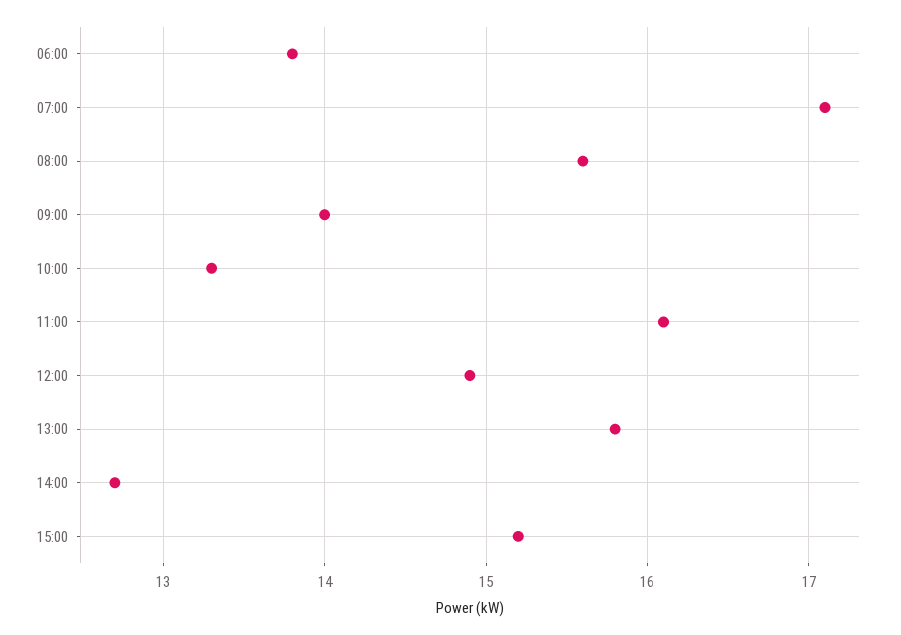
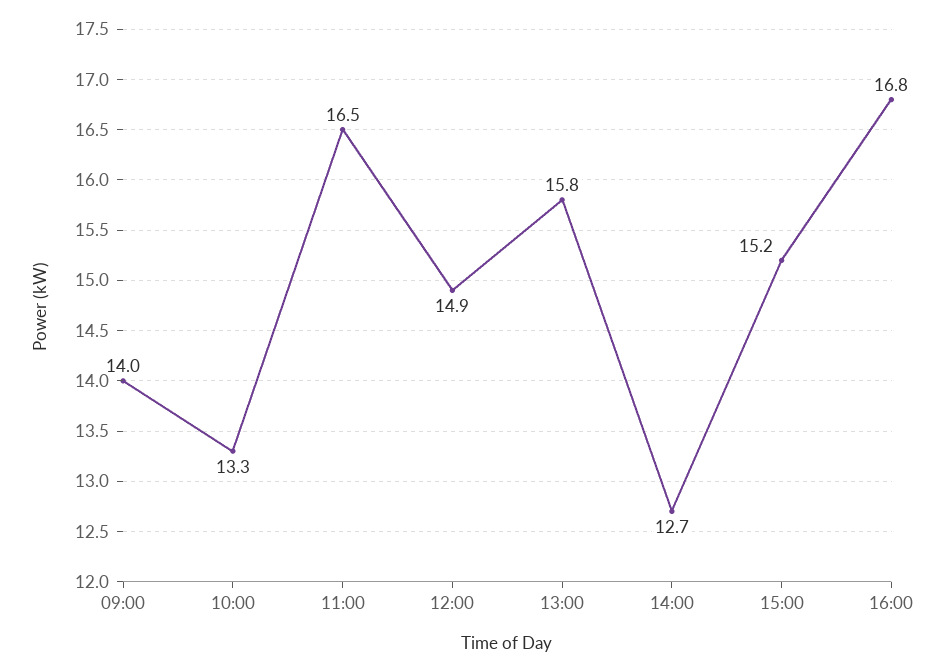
06:00: 13.8 -> none
07:00: 17.1 -> none
08:00: 15.6 -> none
11:00: 16.1 -> 16.5
16:00: none -> 16.8

